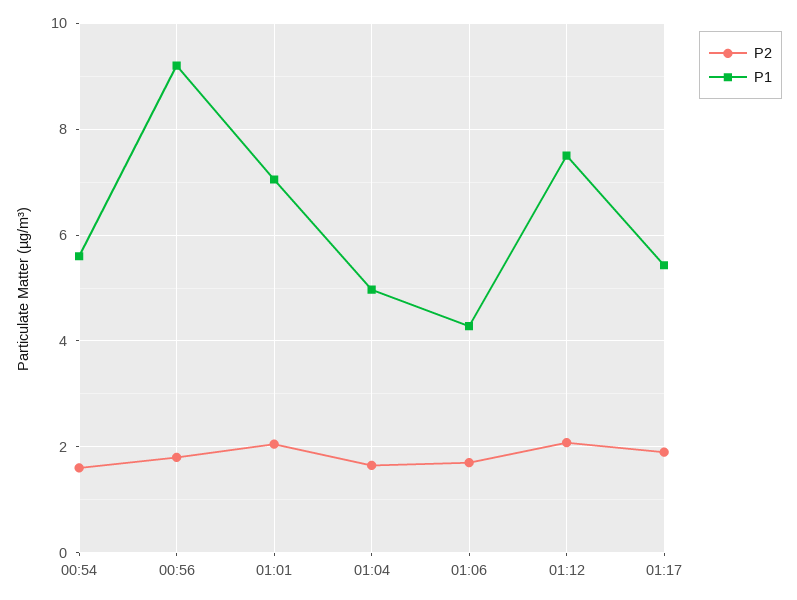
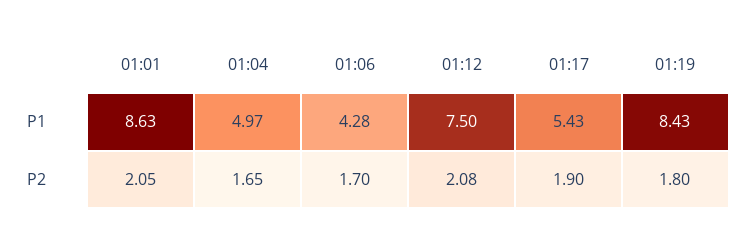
P2, 00:54: 1.6 -> none
P1, 00:54: 5.6 -> none
P2, 00:56: 1.8 -> none
P1, 00:56: 9.2 -> none
P1, 01:01: 7 -> 8.63
P1, 01:19: none -> 8.43
P2, 01:19: none -> 1.8

